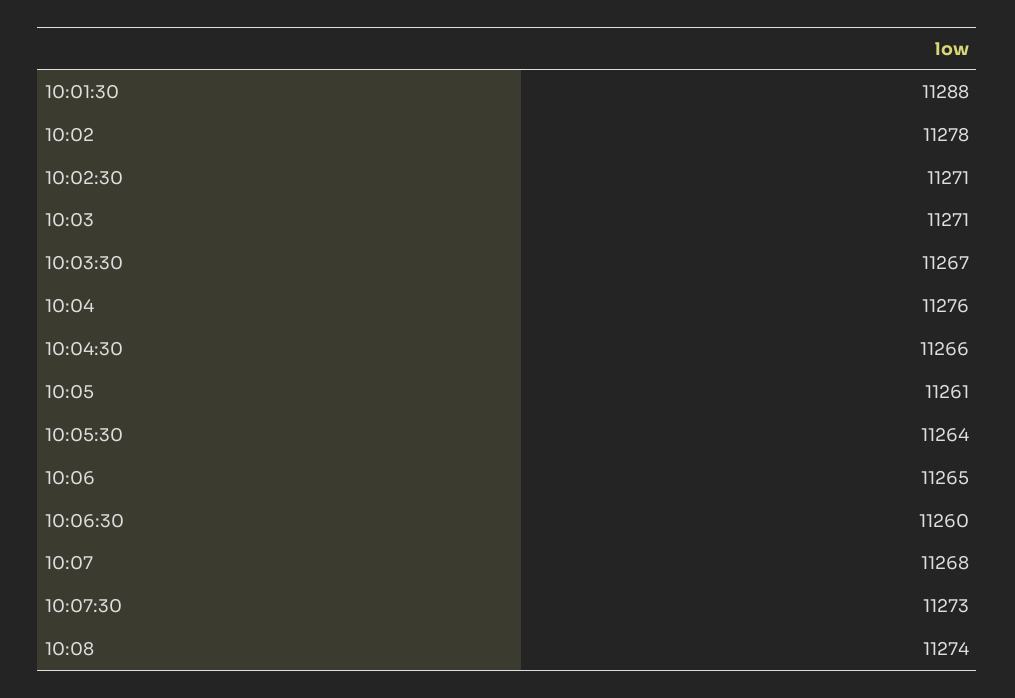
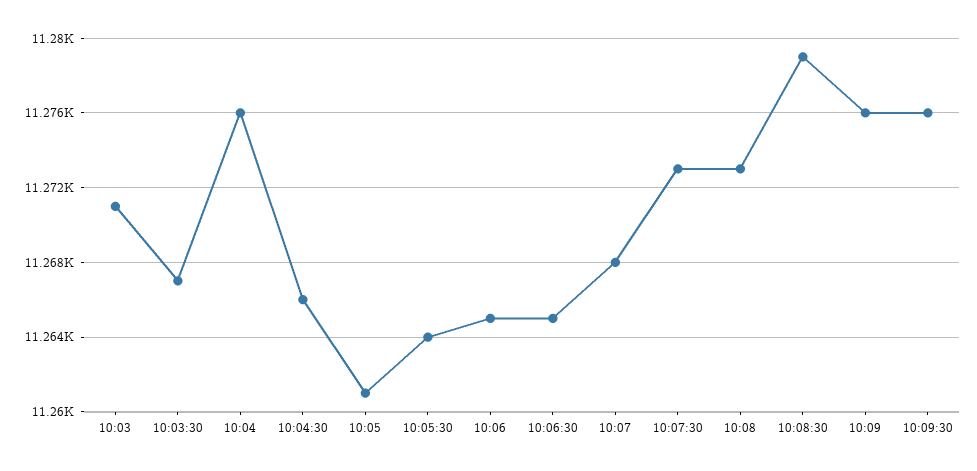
10:01:30: 11288 -> none
10:02: 11278 -> none
10:02:30: 11271 -> none
10:06:30: 11260 -> 11265
10:08: 11274 -> 11273
10:08:30: none -> 11279
10:09: none -> 11276
10:09:30: none -> 11276

